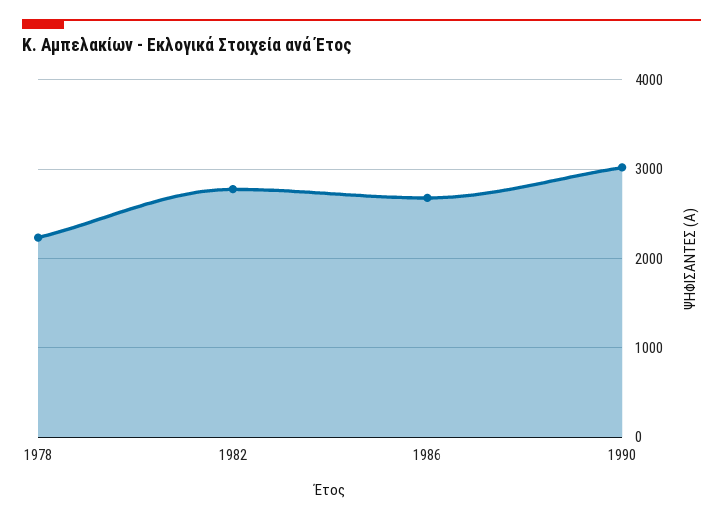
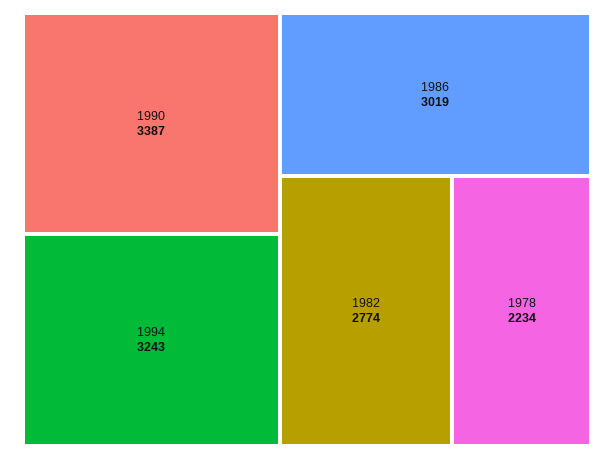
1986: 2700 -> 3019
1990: 3000 -> 3387
1994: none -> 3243

